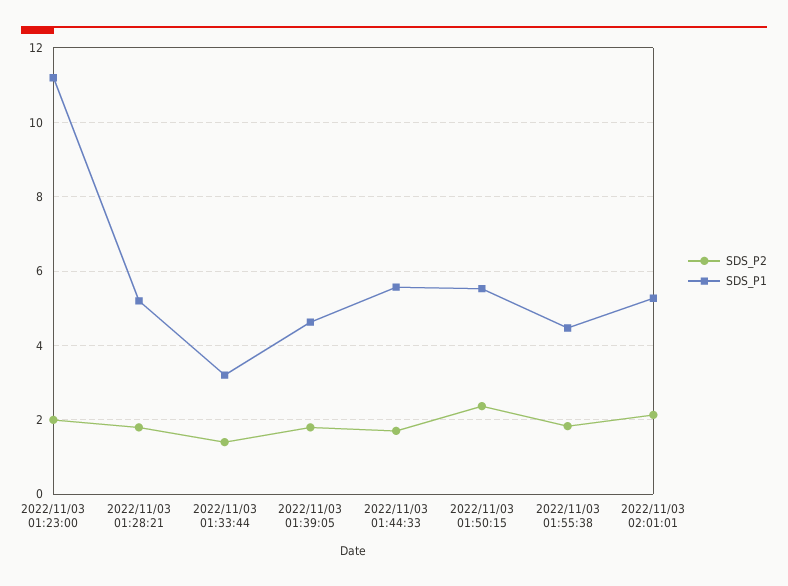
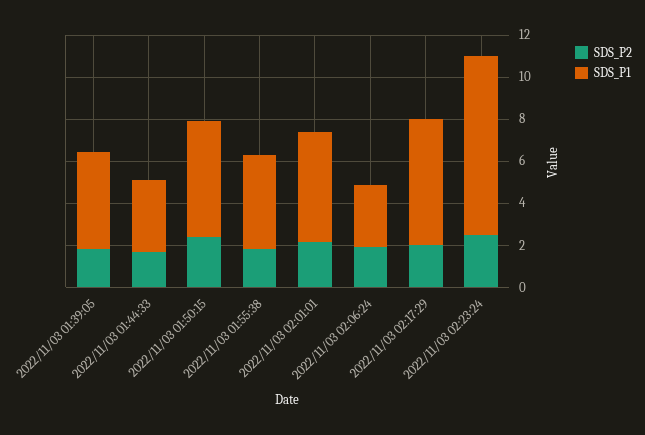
SDS_P2, 2022/11/03 01:23:00: 2 -> none
SDS_P1, 2022/11/03 01:23:00: 11.2 -> none
SDS_P2, 2022/11/03 01:28:21: 1.8 -> none
SDS_P1, 2022/11/03 01:28:21: 5.2 -> none
SDS_P2, 2022/11/03 01:33:44: 1.4 -> none
SDS_P1, 2022/11/03 01:33:44: 3.2 -> none
SDS_P1, 2022/11/03 01:44:33: 5.6 -> 3.5
SDS_P2, 2022/11/03 02:06:24: none -> 2
SDS_P1, 2022/11/03 02:06:24: none -> 3
SDS_P2, 2022/11/03 02:17:29: none -> 2
SDS_P1, 2022/11/03 02:17:29: none -> 6
SDS_P2, 2022/11/03 02:23:24: none -> 2.5
SDS_P1, 2022/11/03 02:23:24: none -> 8.5

